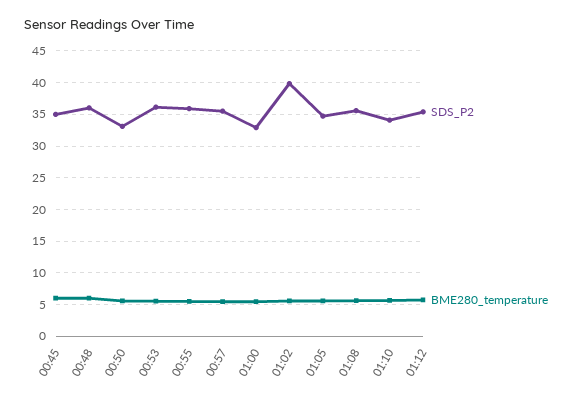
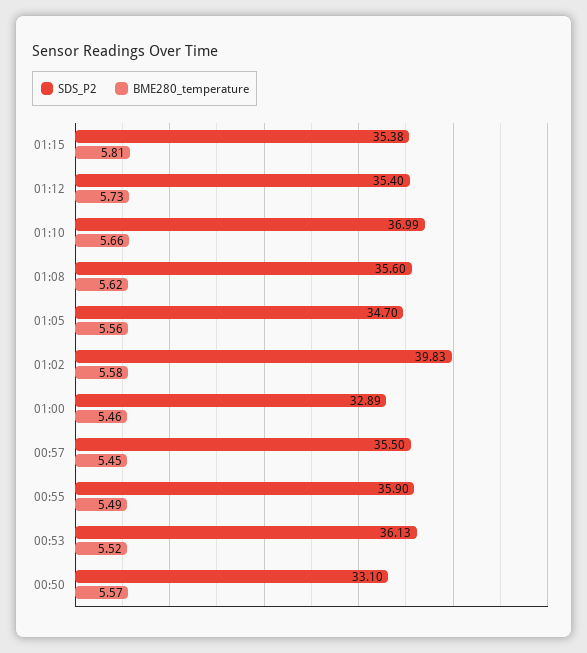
SDS_P2, 00:45: 35 -> none
BME280_temperature, 00:45: 6 -> none
SDS_P2, 00:48: 36 -> none
BME280_temperature, 00:48: 6 -> none
SDS_P2, 01:10: 34 -> 36.99
SDS_P2, 01:15: none -> 35.38
BME280_temperature, 01:15: none -> 5.81

